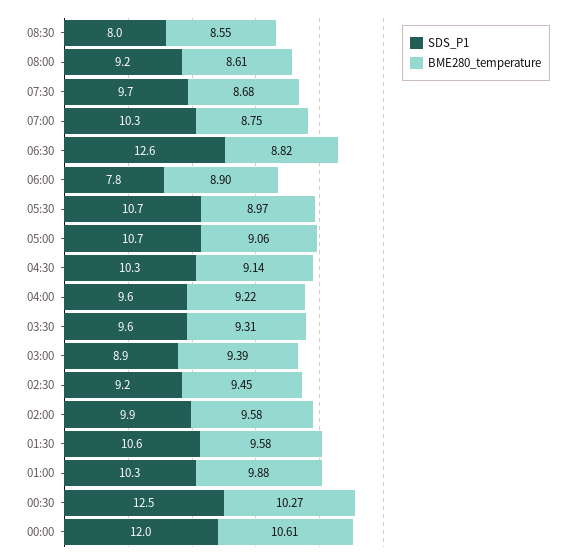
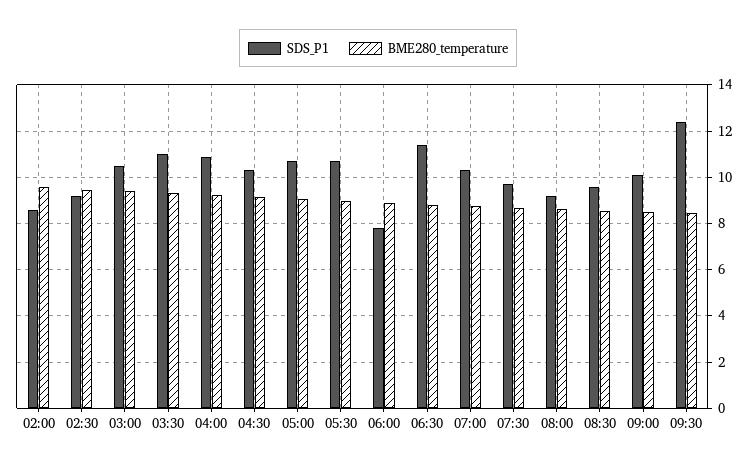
SDS_P1, 08:30: 8 -> 9.5
SDS_P1, 06:30: 12.6 -> 11.5
SDS_P1, 04:00: 9.6 -> 11
SDS_P1, 03:30: 9.6 -> 11
SDS_P1, 03:00: 8.9 -> 10.5
SDS_P1, 02:00: 9.9 -> 8.5
SDS_P1, 01:30: 10.6 -> none
BME280_temperature, 01:30: 9.58 -> none
SDS_P1, 01:00: 10.3 -> none
BME280_temperature, 01:00: 9.88 -> none
SDS_P1, 00:30: 12.5 -> none
BME280_temperature, 00:30: 10.27 -> none
SDS_P1, 00:00: 12 -> none
BME280_temperature, 00:00: 10.61 -> none
SDS_P1, 09:00: none -> 10
BME280_temperature, 09:00: none -> 8.5
SDS_P1, 09:30: none -> 12.5
BME280_temperature, 09:30: none -> 8.5

